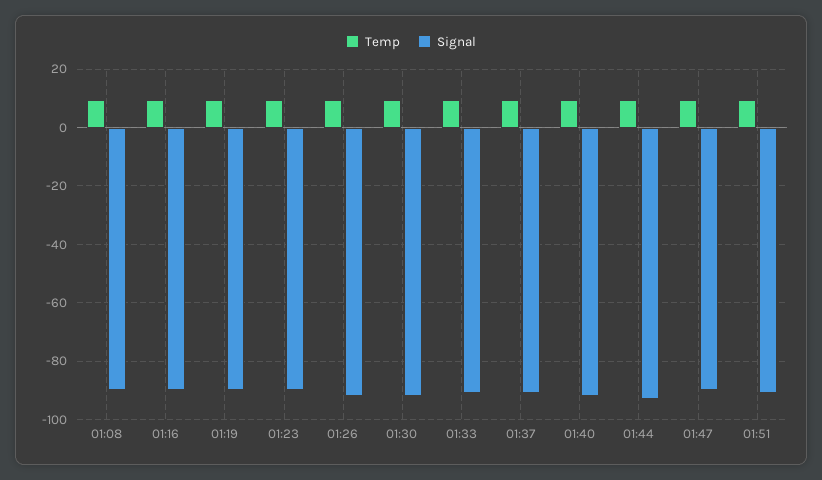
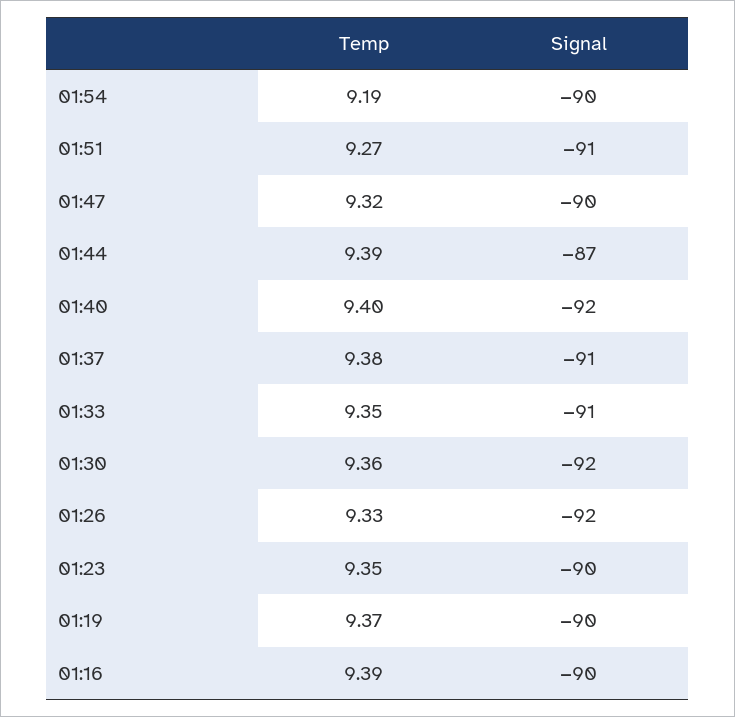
Temp, 01:08: 10 -> none
Signal, 01:08: -90 -> none
Signal, 01:44: -92.5 -> -87
Temp, 01:54: none -> 9.19
Signal, 01:54: none -> -90

